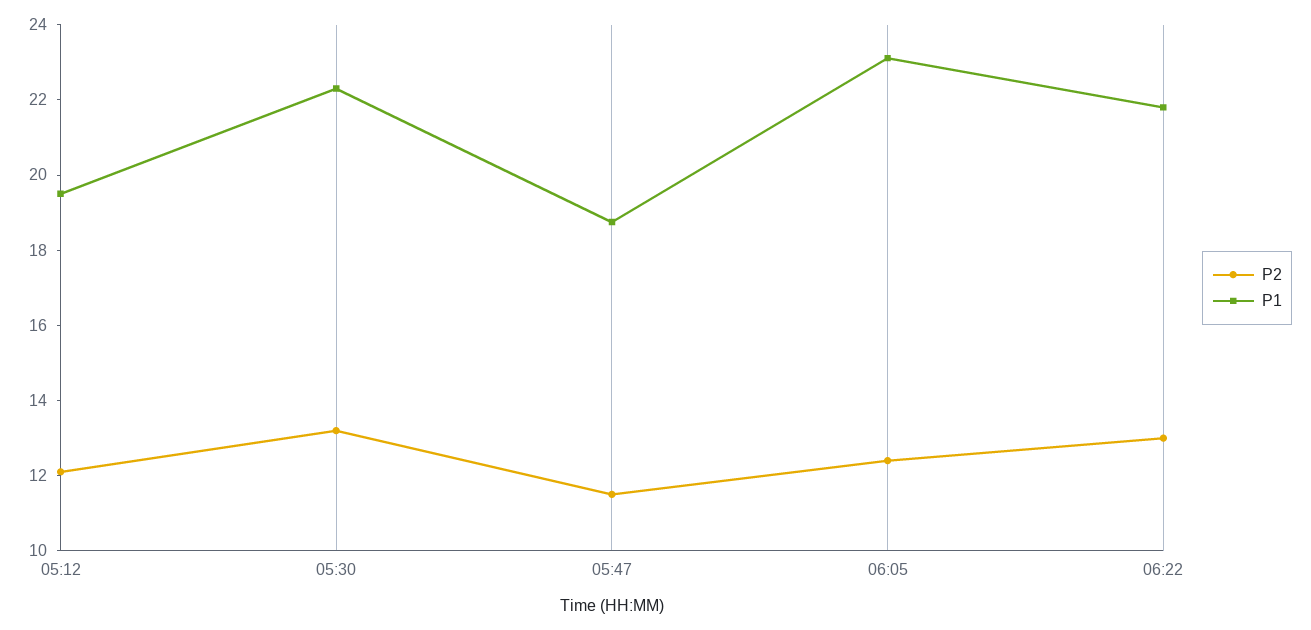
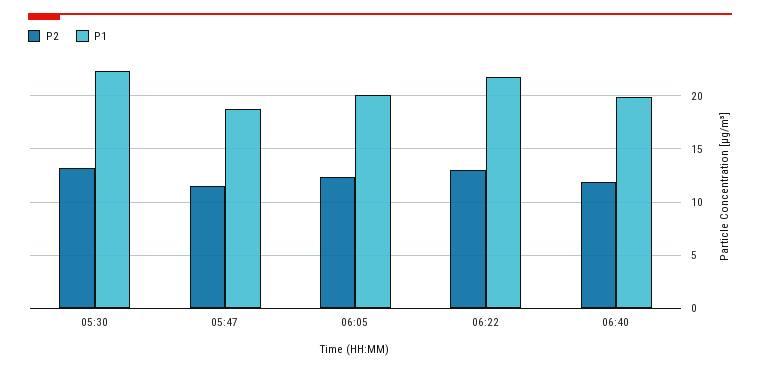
P2, 05:12: 12 -> none
P1, 05:12: 19.5 -> none
P1, 06:05: 23 -> 20
P2, 06:40: none -> 12
P1, 06:40: none -> 20

